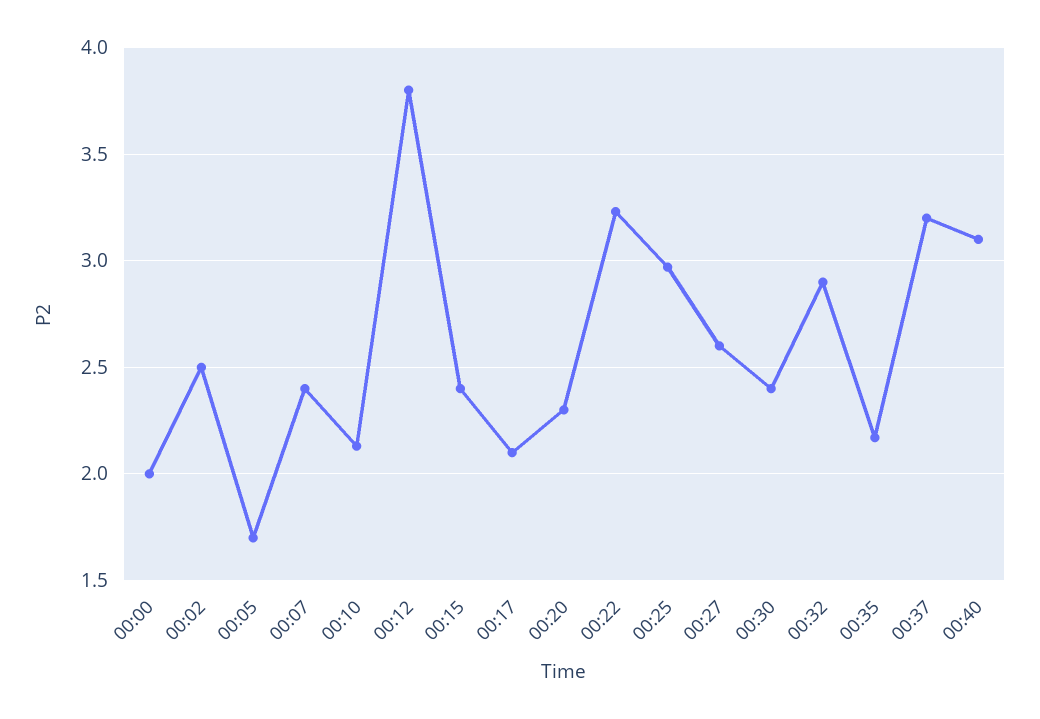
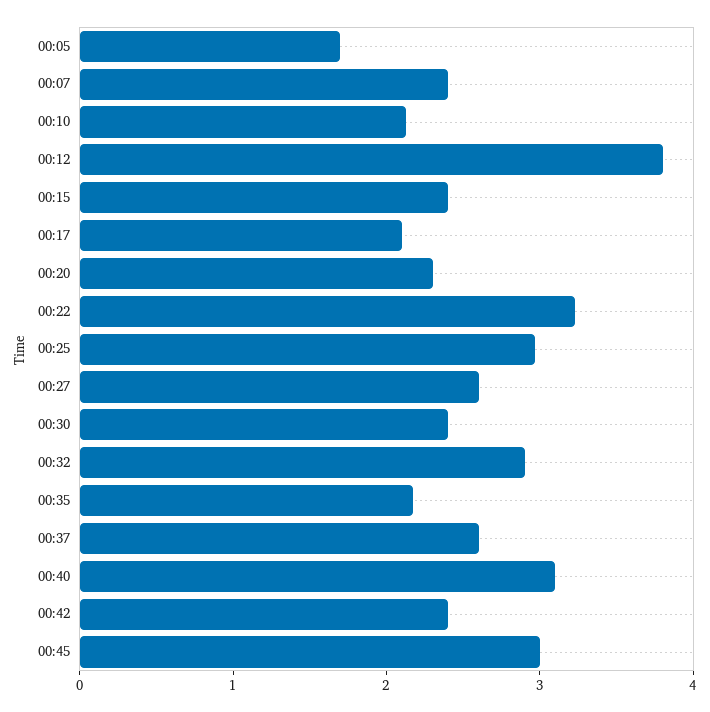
00:00: 2 -> none
00:02: 2.5 -> none
00:37: 3.2 -> 2.6
00:42: none -> 2.4
00:45: none -> 3

